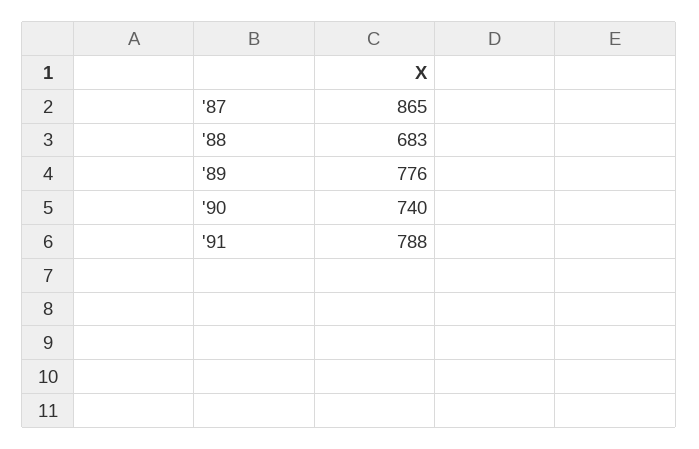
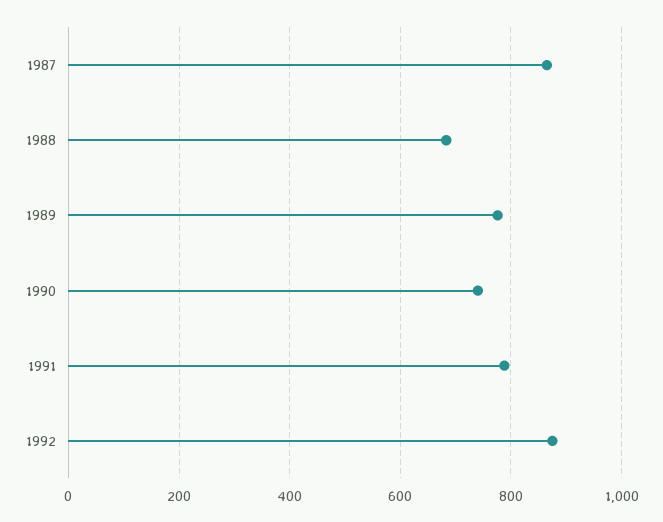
1992: none -> 880

